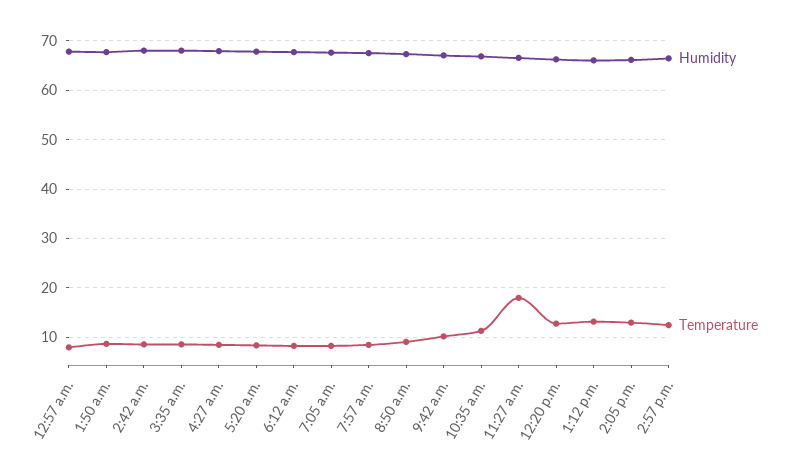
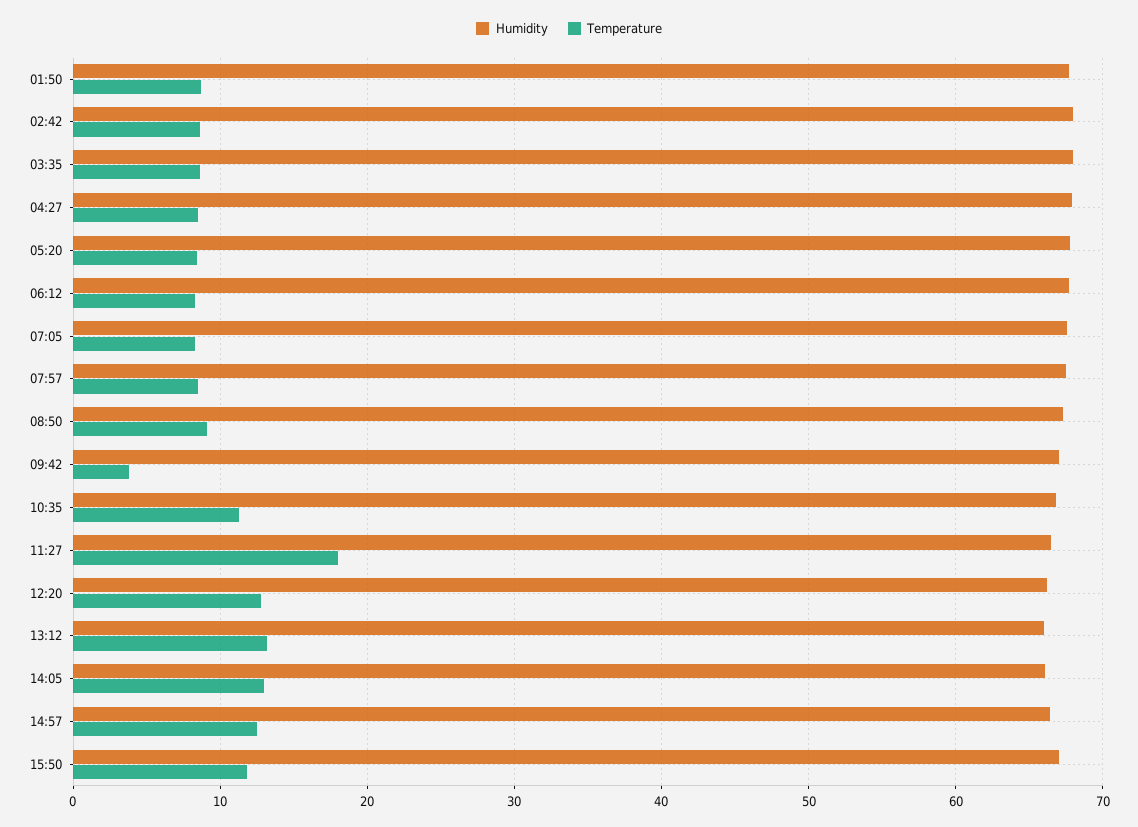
Humidity, 12:57 a.m.: 68 -> none
Temperature, 12:57 a.m.: 8 -> none
Temperature, 9:42 a.m.: 10 -> 4
Humidity, 15:50: none -> 67
Temperature, 15:50: none -> 12

